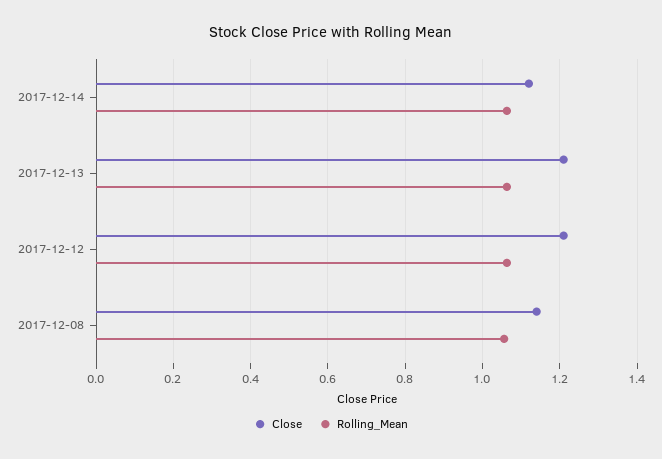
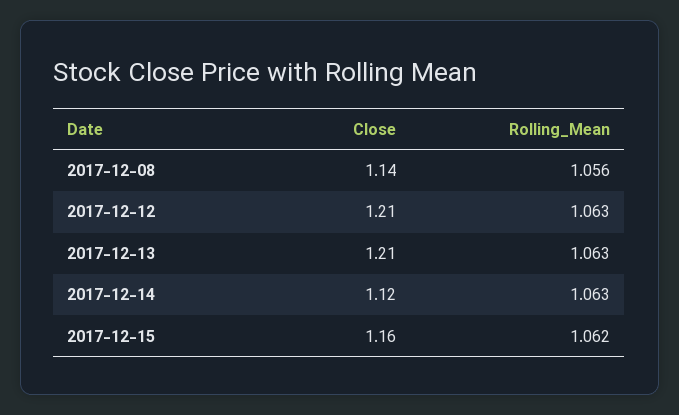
Close, 2017-12-15: none -> 1.16
Rolling_Mean, 2017-12-15: none -> 1.062

